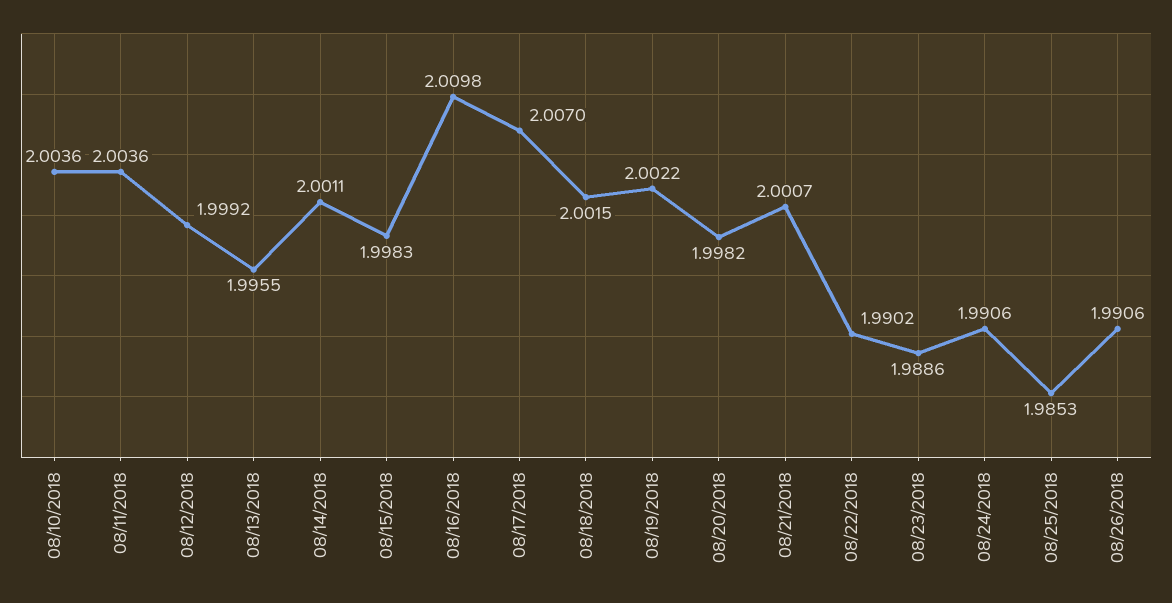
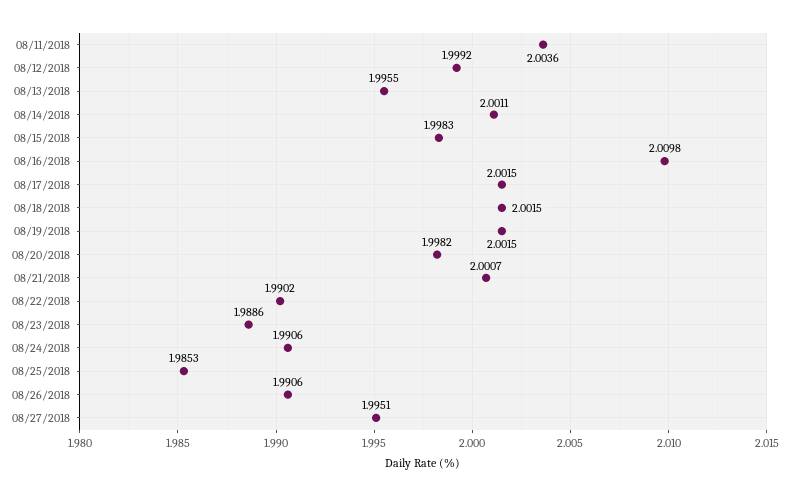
08/10/2018: 2.0036 -> none
08/17/2018: 2.007 -> 2.0015
08/19/2018: 2.0022 -> 2.0015
08/27/2018: none -> 1.9951

